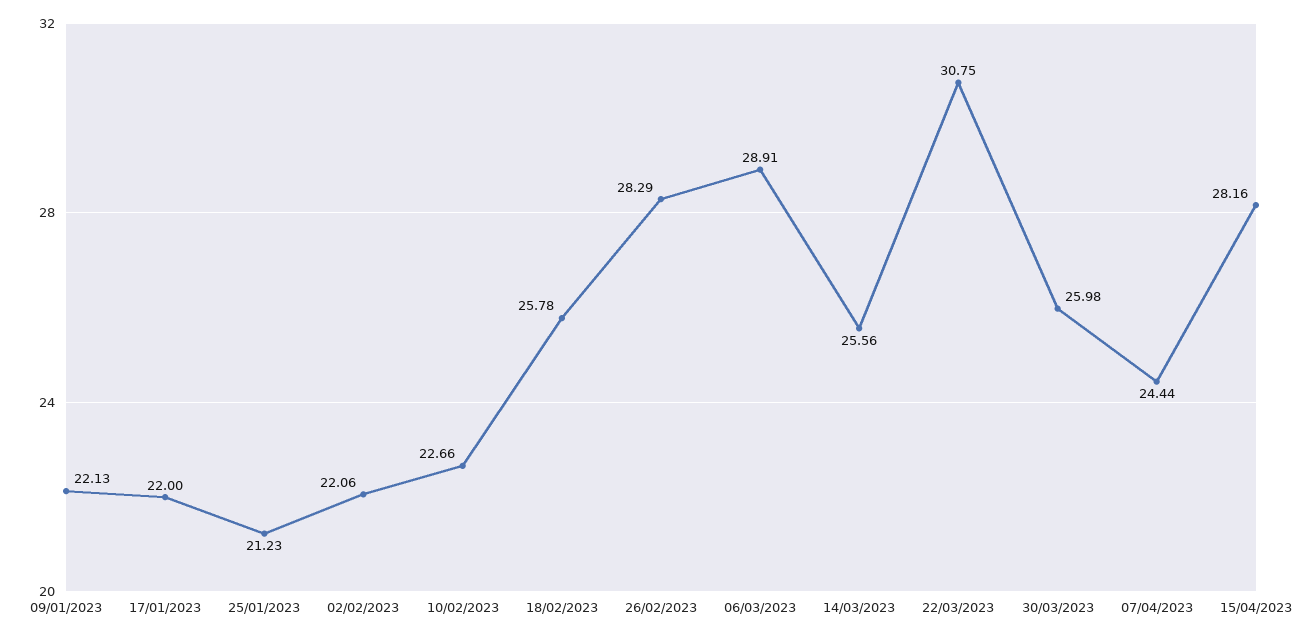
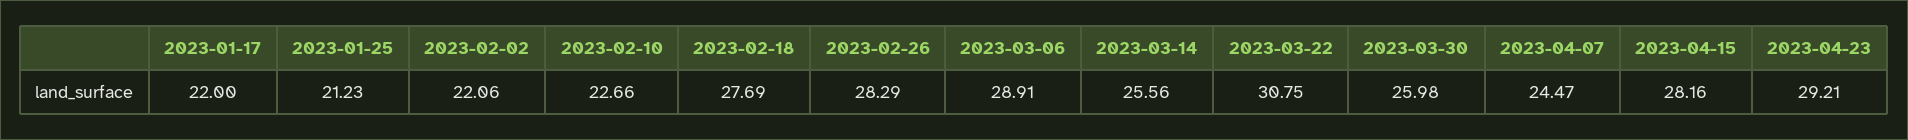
09/01/2023: 22.13 -> none
18/02/2023: 25.78 -> 27.69
07/04/2023: 24.44 -> 24.47
2023-04-23: none -> 29.21

